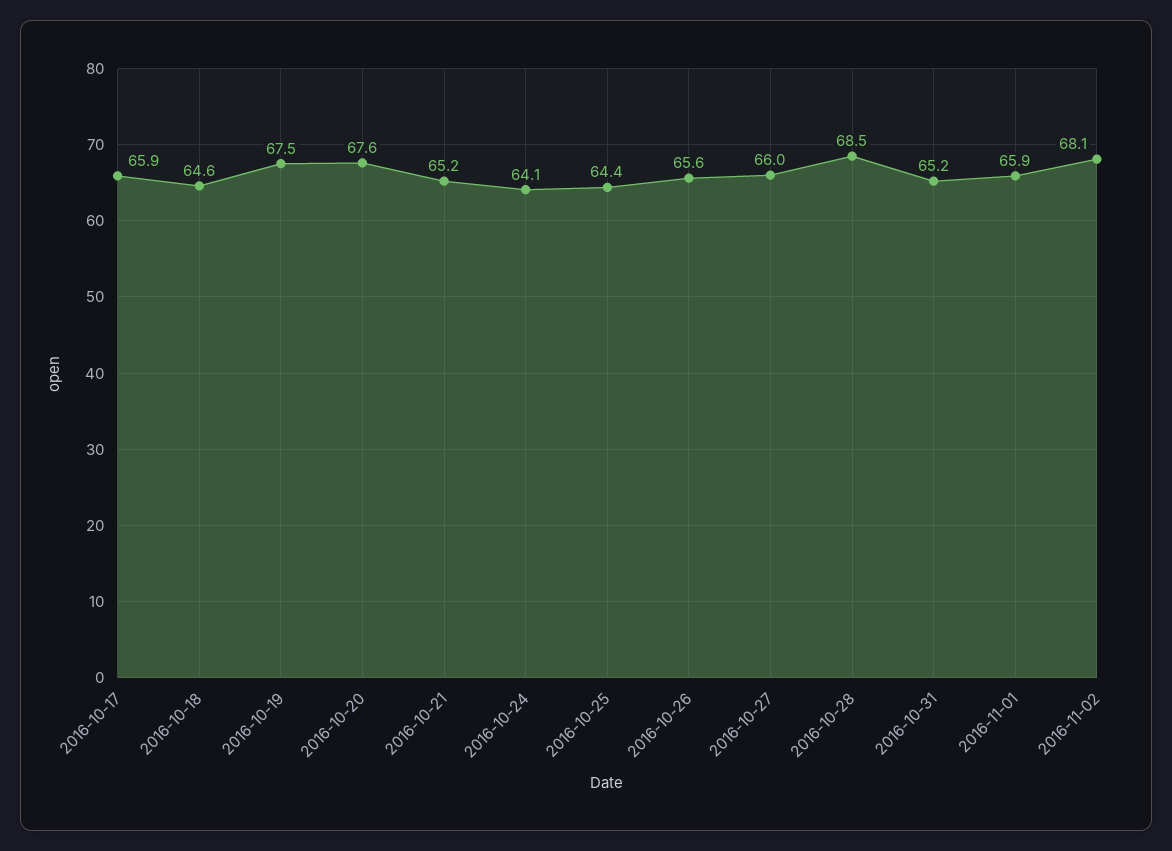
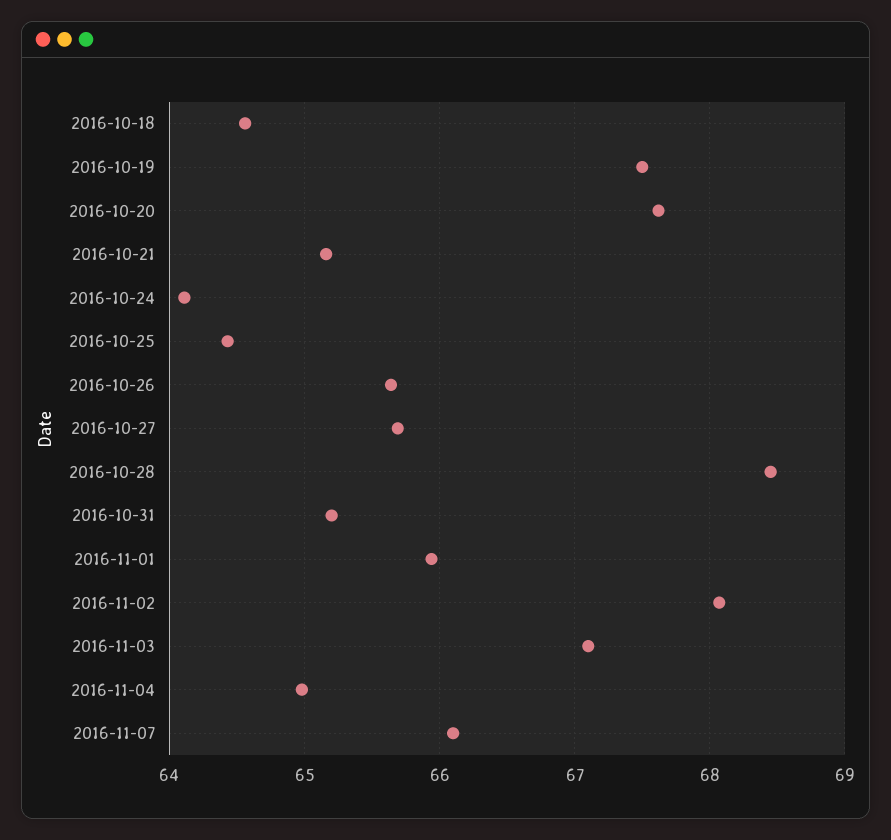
2016-10-17: 65.9 -> none
2016-10-27: 66 -> 65.7
2016-11-03: none -> 67.1
2016-11-04: none -> 65
2016-11-07: none -> 66.1

